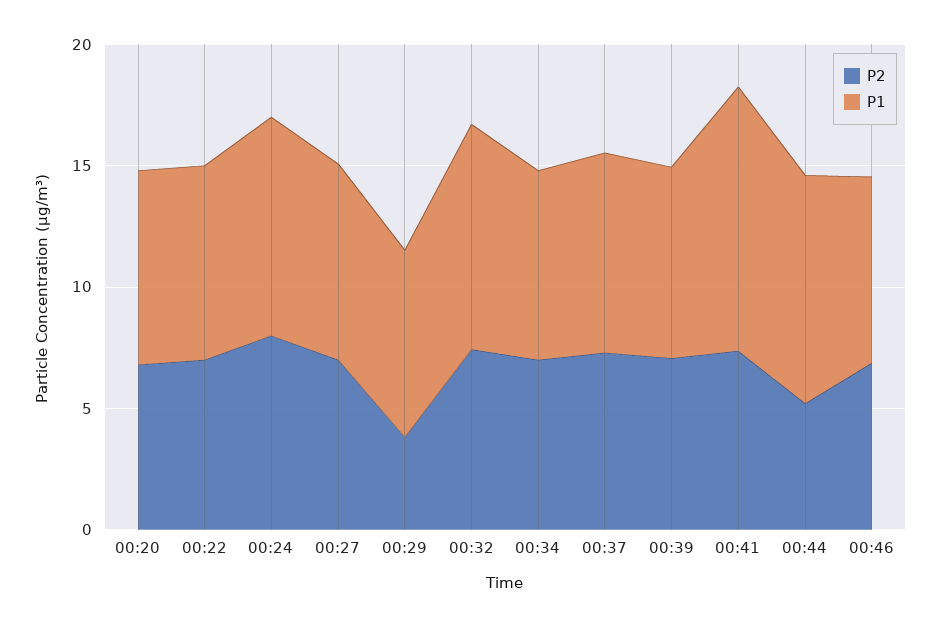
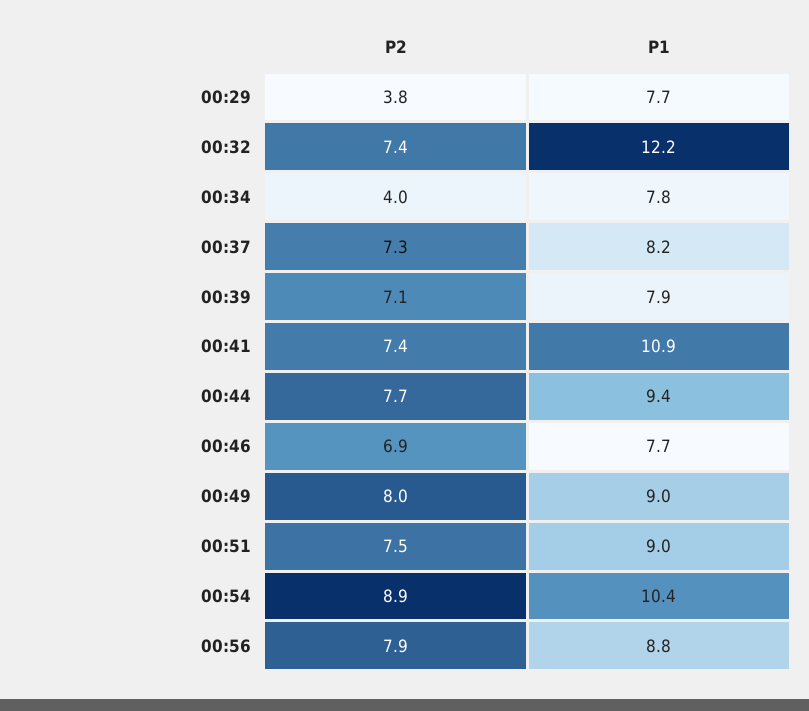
P2, 00:20: 7 -> none
P1, 00:20: 8 -> none
P2, 00:22: 7 -> none
P1, 00:22: 8 -> none
P2, 00:24: 8 -> none
P1, 00:24: 9 -> none
P2, 00:27: 7 -> none
P1, 00:27: 8 -> none
P1, 00:32: 9 -> 12.2
P2, 00:34: 7 -> 4
P2, 00:44: 5 -> 7.7
P2, 00:49: none -> 8
P1, 00:49: none -> 9
P2, 00:51: none -> 7.5
P1, 00:51: none -> 9
P2, 00:54: none -> 8.9
P1, 00:54: none -> 10.4
P2, 00:56: none -> 7.9
P1, 00:56: none -> 8.8

